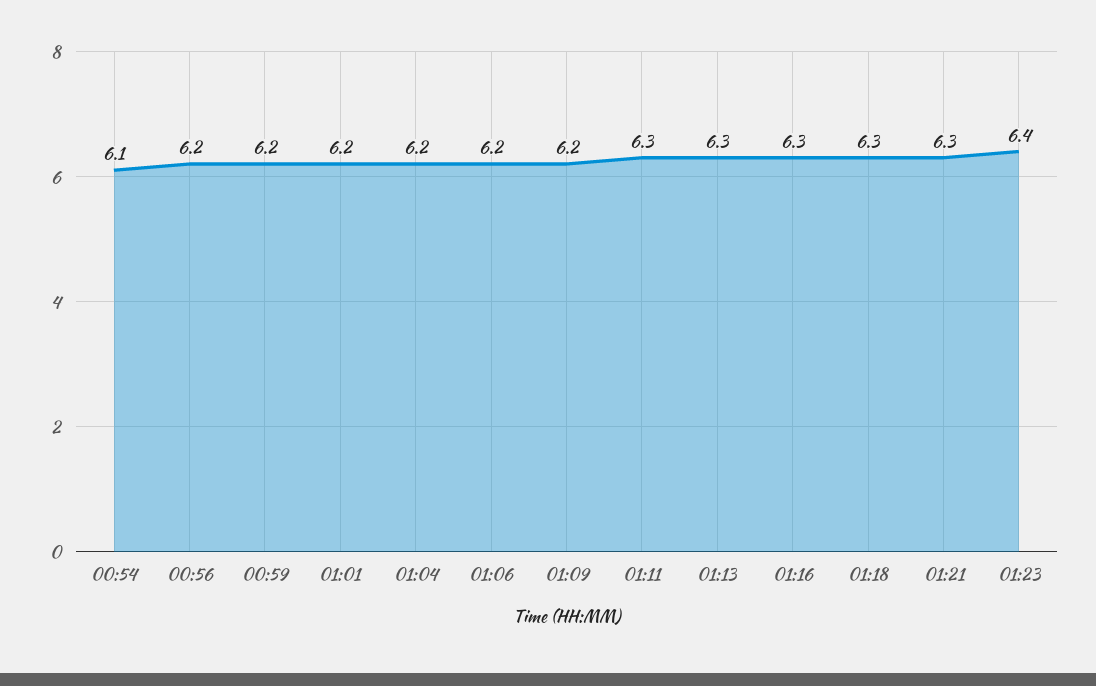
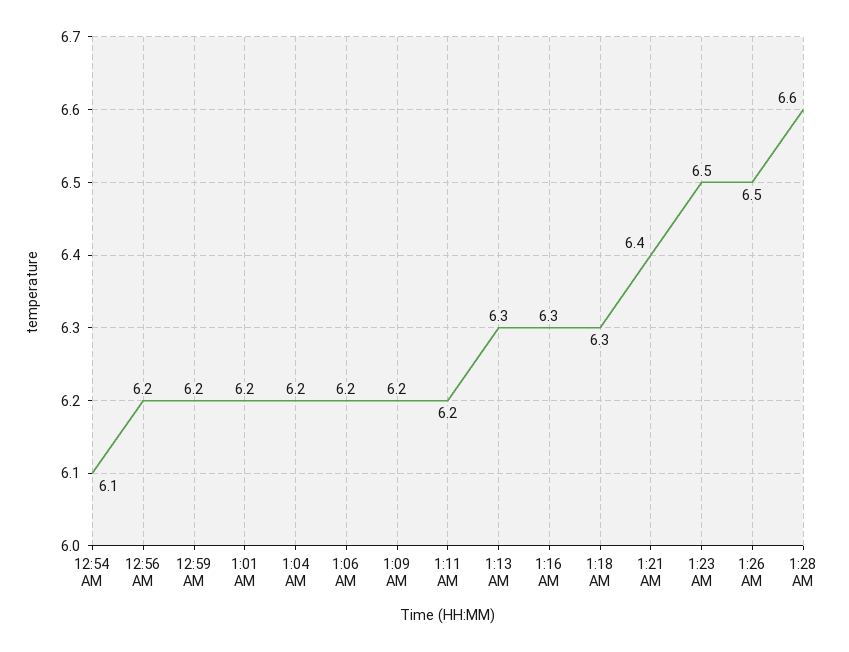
01:11: 6.3 -> 6.2
01:21: 6.3 -> 6.4
01:23: 6.4 -> 6.5
1:26 AM: none -> 6.5
1:28 AM: none -> 6.6

